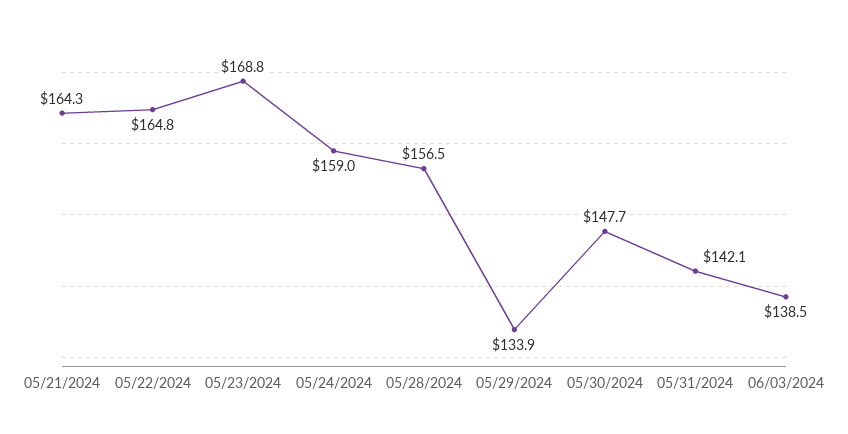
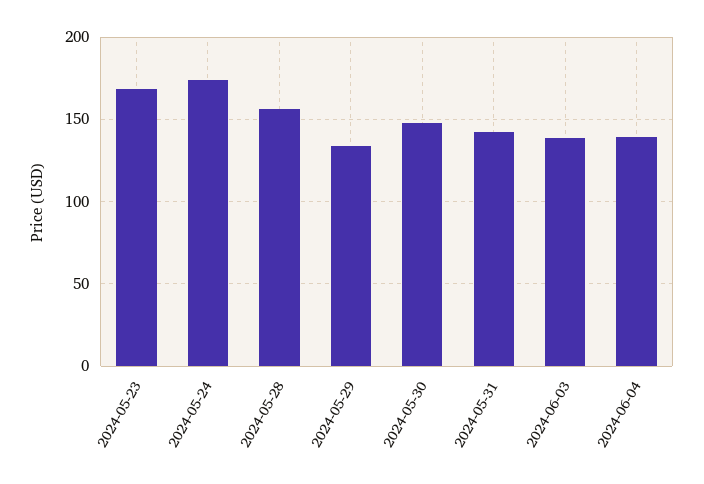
05/21/2024: 164.3 -> none
05/22/2024: 164.8 -> none
05/24/2024: 159 -> 175
2024-06-04: none -> 140

